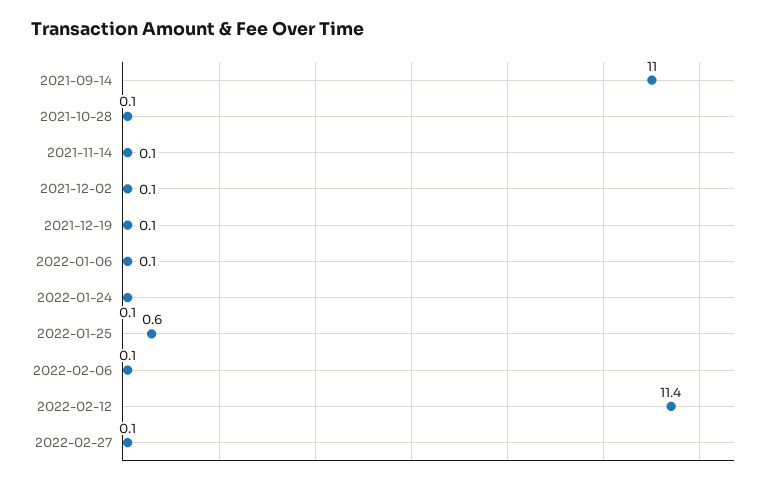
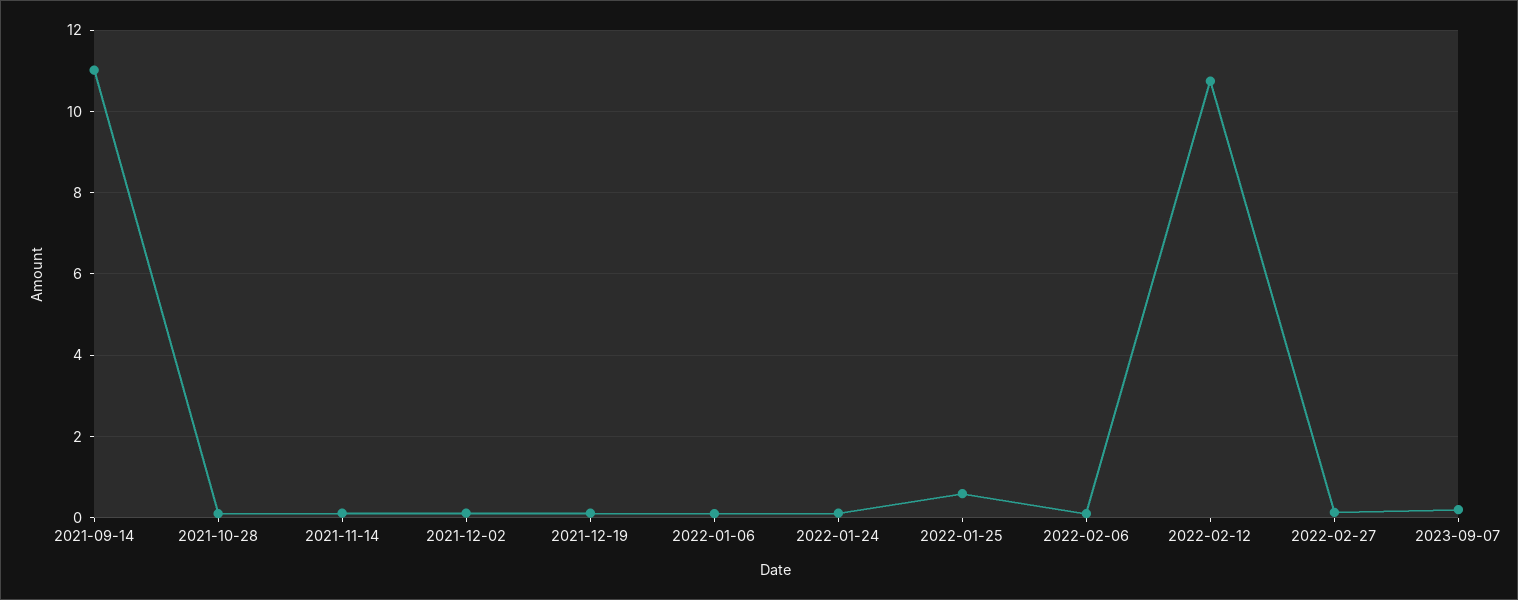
2022-02-12: 11.4 -> 10.8
2023-09-07: none -> 0.2

